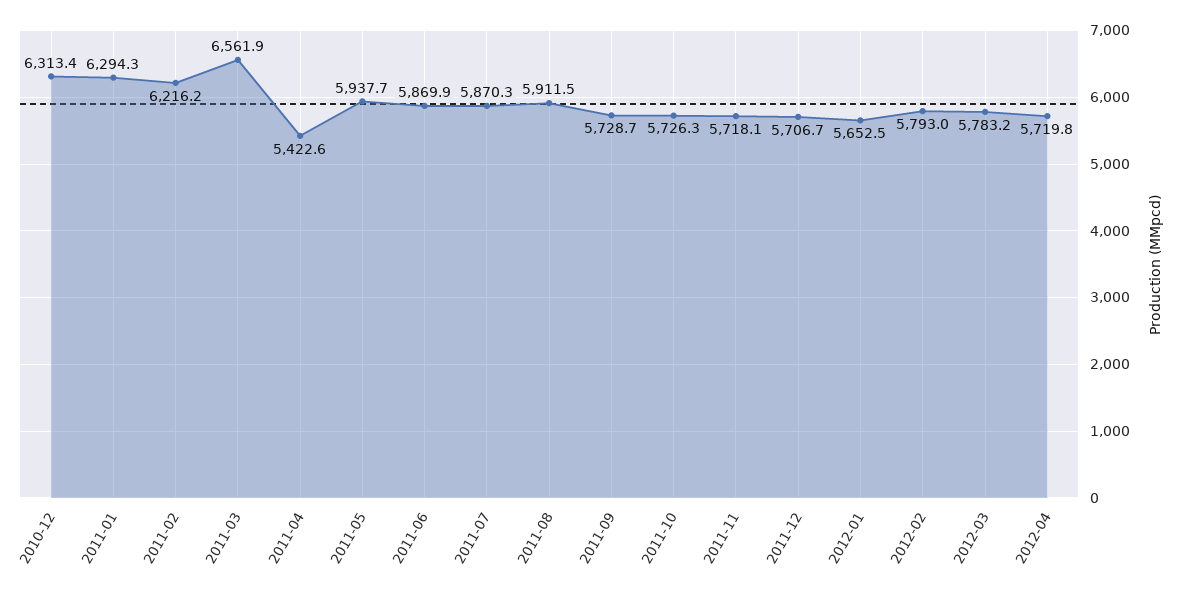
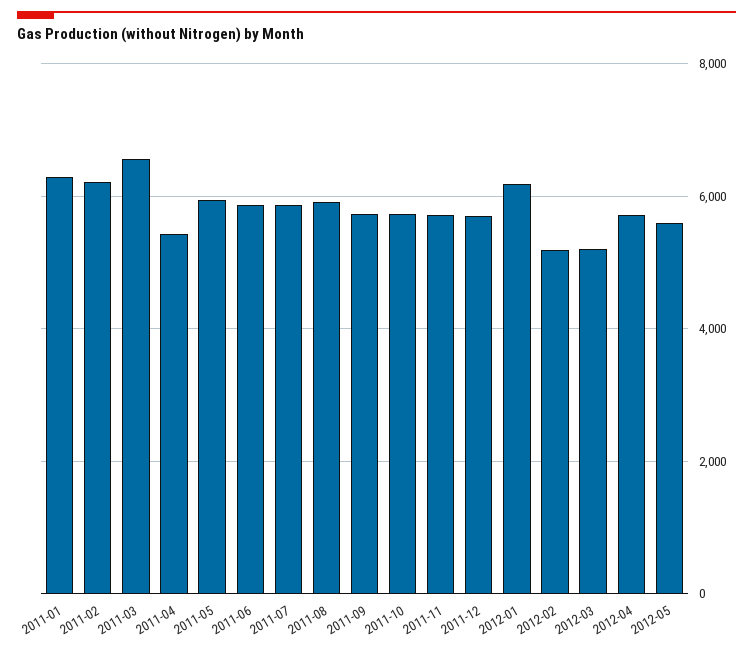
2010-12: 6313.4 -> none
2012-01: 5652.5 -> 6200
2012-02: 5793 -> 5200
2012-03: 5783.2 -> 5200
2012-05: none -> 5600

